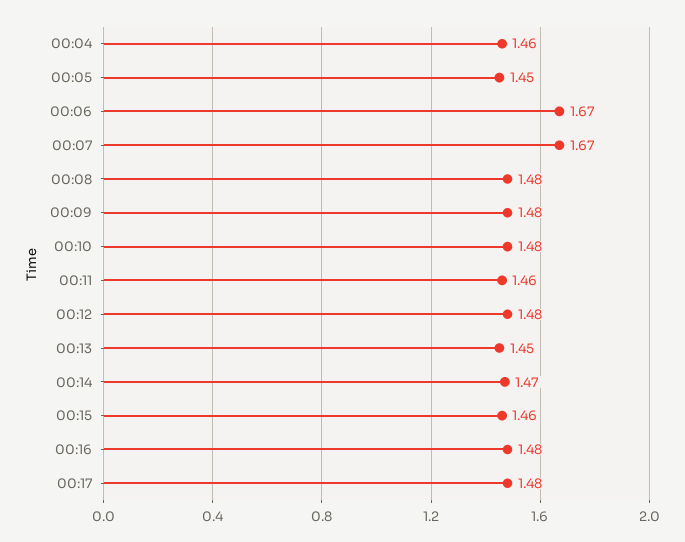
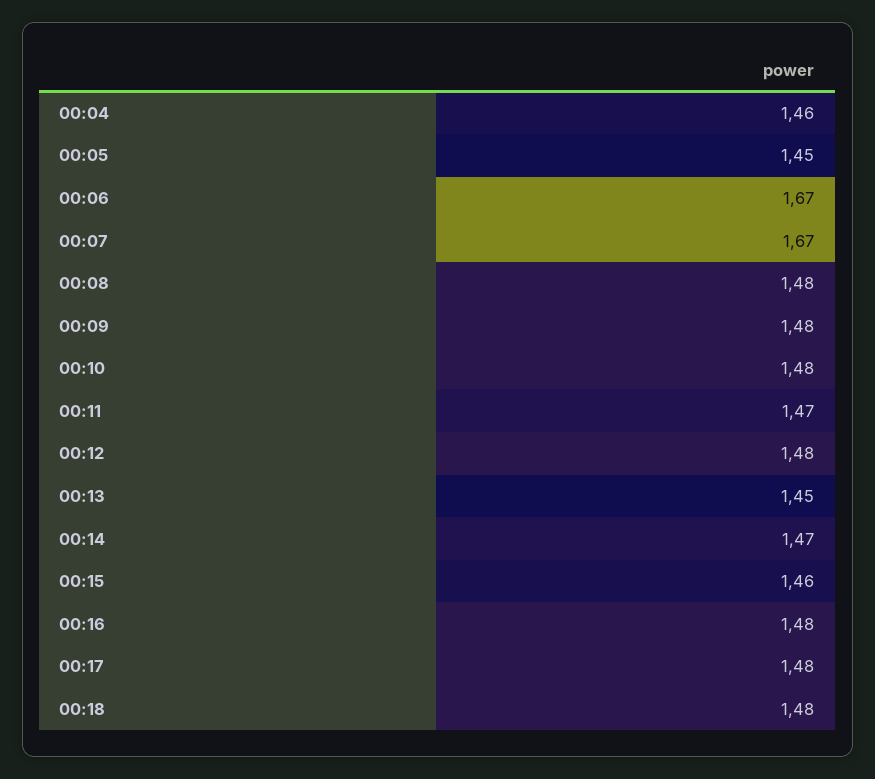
00:11: 1.46 -> 1.47
00:18: none -> 1.48

